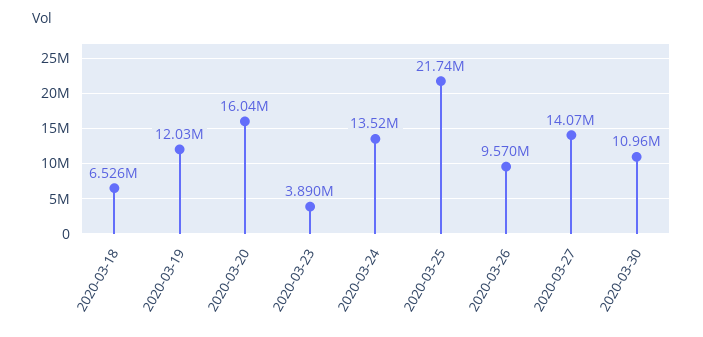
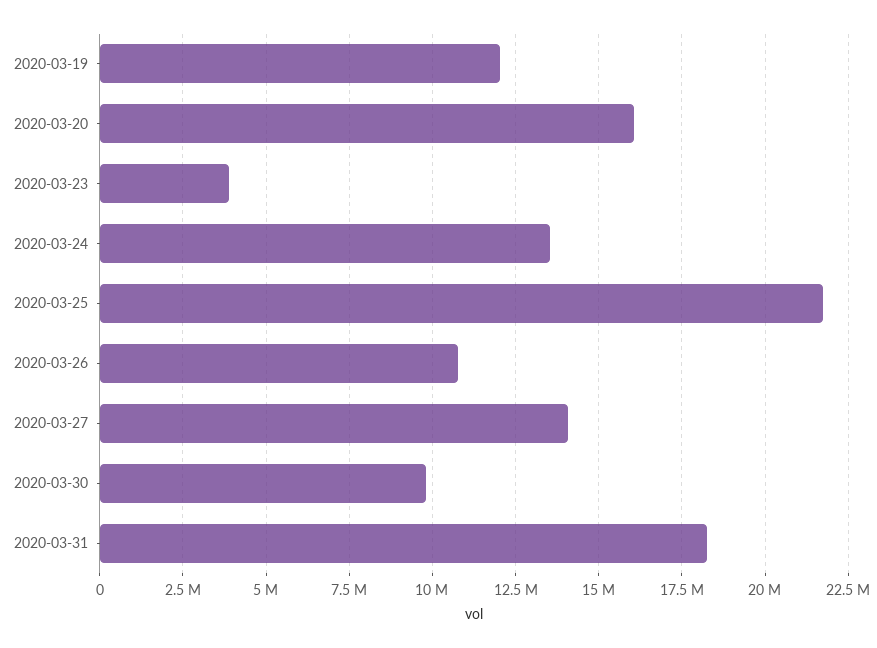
2020-03-18: 6526000 -> none
2020-03-26: 9570000 -> 10750000
2020-03-30: 10960000 -> 9750000
2020-03-31: none -> 18250000

